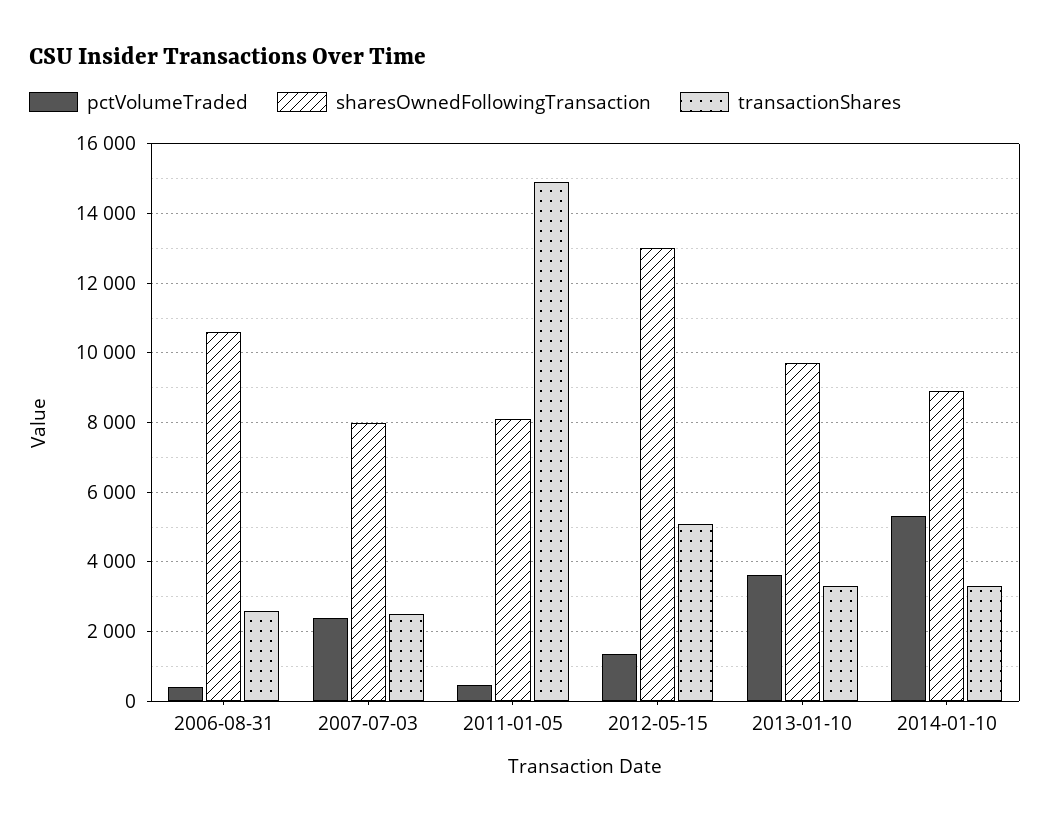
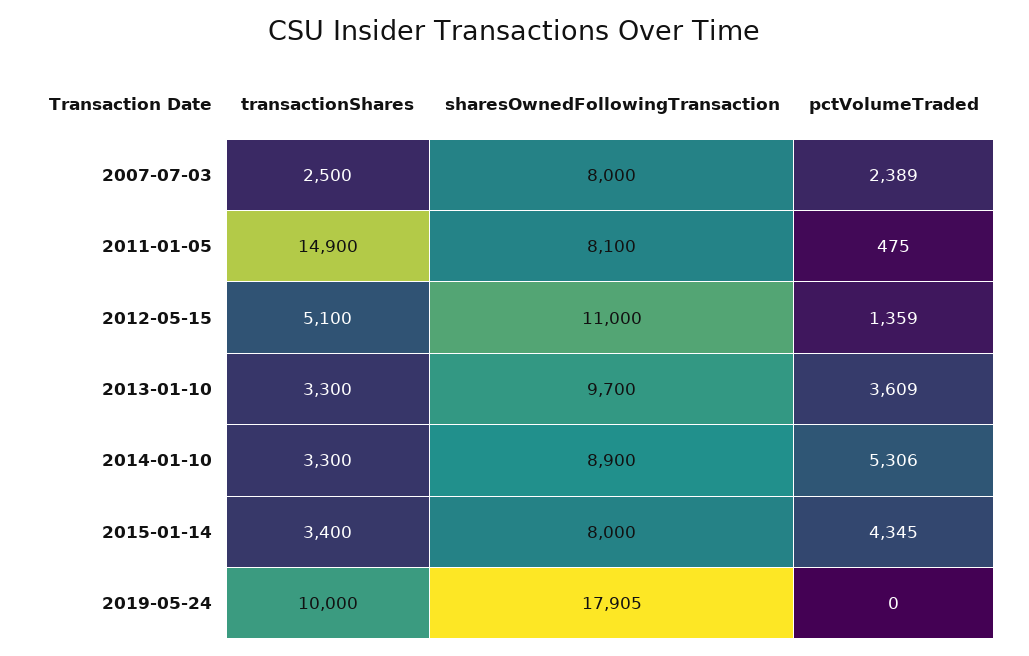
pctVolumeTraded, 2006-08-31: 400 -> none
sharesOwnedFollowingTransaction, 2006-08-31: 10600 -> none
transactionShares, 2006-08-31: 2600 -> none
sharesOwnedFollowingTransaction, 2012-05-15: 13000 -> 11000
transactionShares, 2015-01-14: none -> 3400
sharesOwnedFollowingTransaction, 2015-01-14: none -> 8000
pctVolumeTraded, 2015-01-14: none -> 4345
transactionShares, 2019-05-24: none -> 10000
sharesOwnedFollowingTransaction, 2019-05-24: none -> 17905
pctVolumeTraded, 2019-05-24: none -> 0

